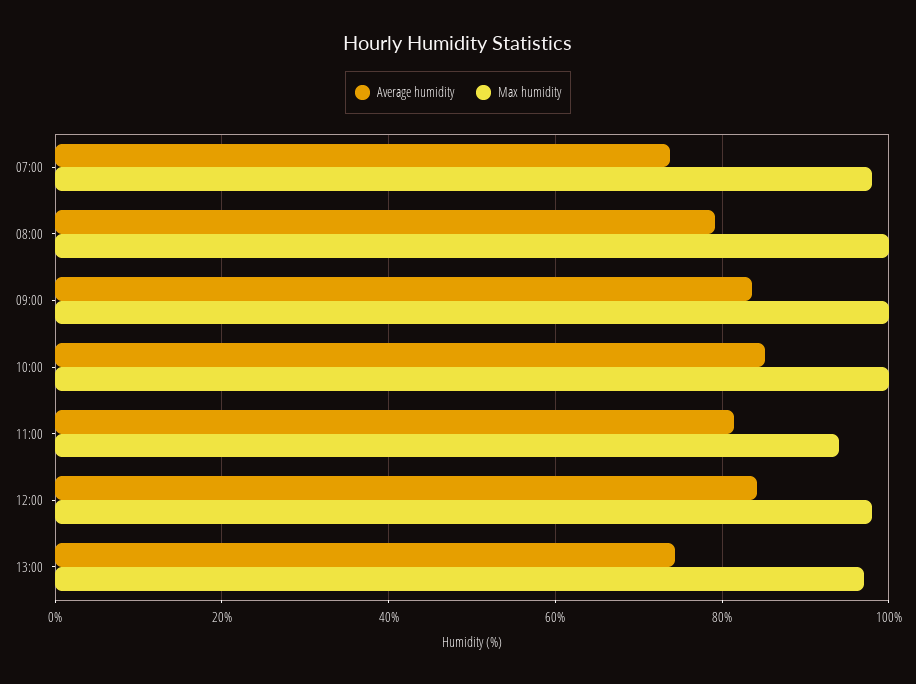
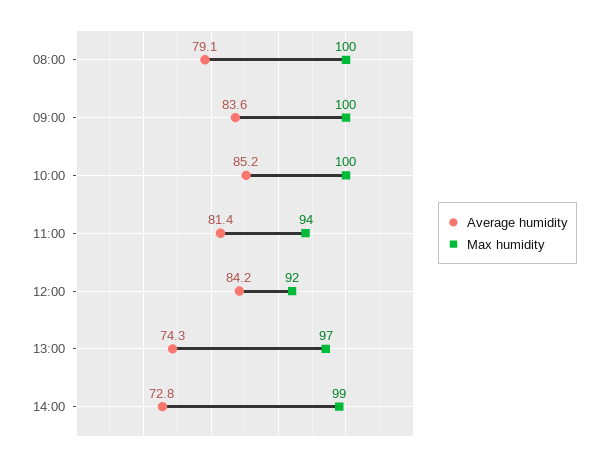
Average humidity, 07:00: 74 -> none
Max humidity, 07:00: 98 -> none
Max humidity, 12:00: 98 -> 92
Average humidity, 14:00: none -> 72.8
Max humidity, 14:00: none -> 99

